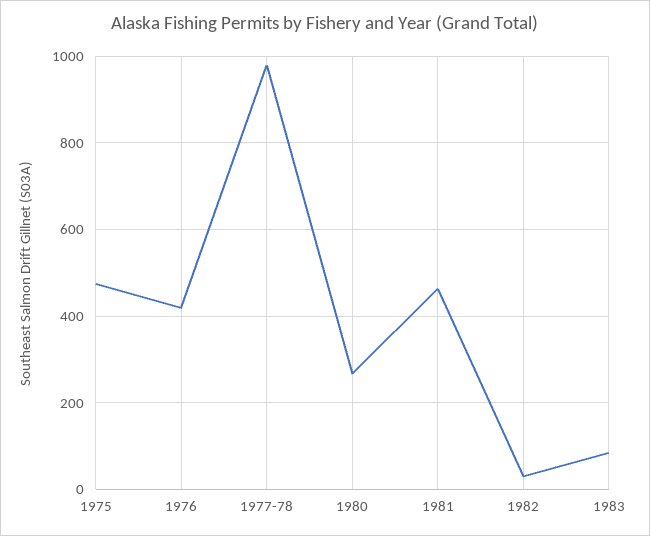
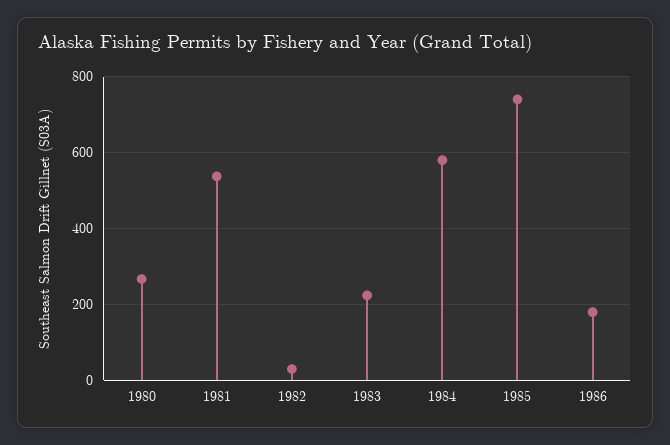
1975: 480 -> none
1976: 420 -> none
1977-78: 980 -> none
1981: 460 -> 540
1983: 80 -> 220
1984: none -> 580
1985: none -> 740
1986: none -> 180

